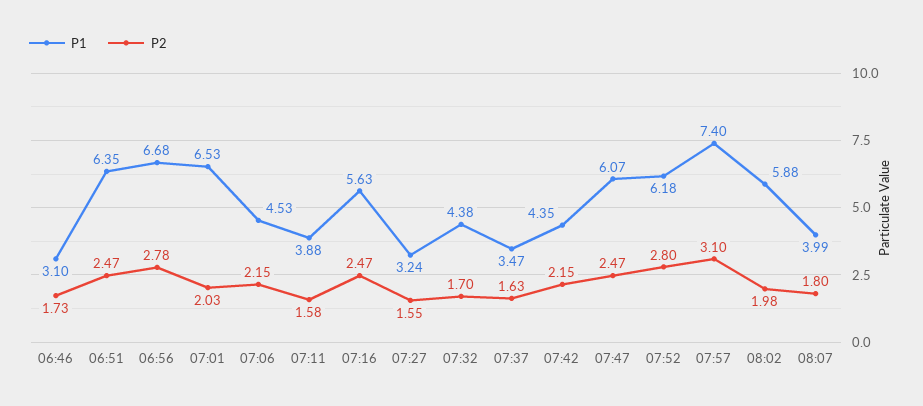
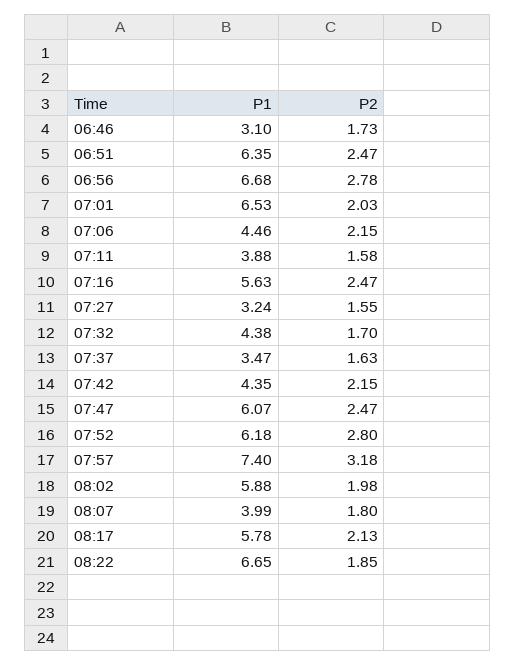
P1, 07:06: 4.53 -> 4.46
P2, 07:57: 3.1 -> 3.18
P1, 08:17: none -> 5.78
P2, 08:17: none -> 2.13
P1, 08:22: none -> 6.65
P2, 08:22: none -> 1.85

